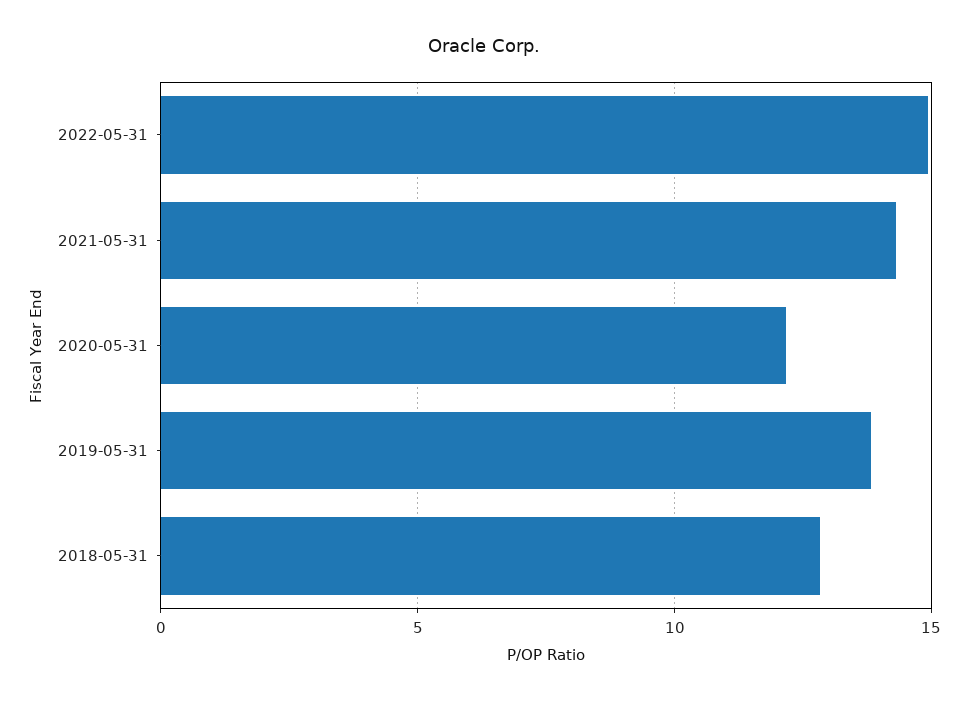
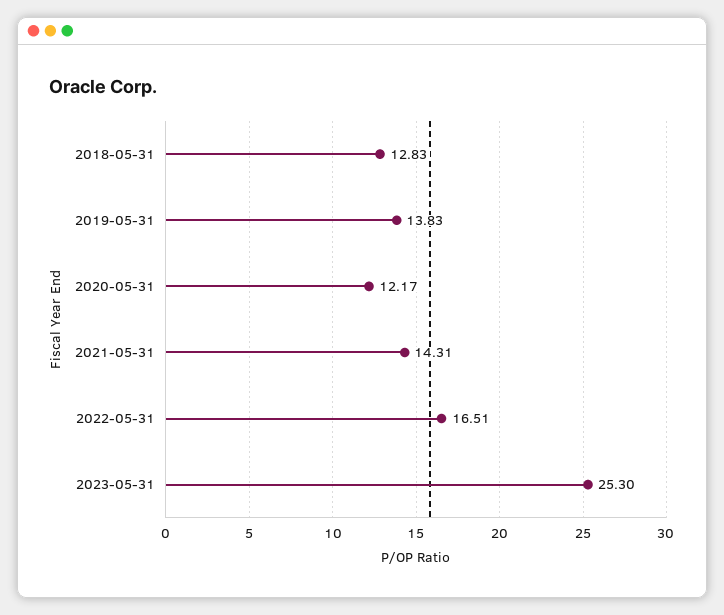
2022-05-31: 15 -> 16.51
2023-05-31: none -> 25.3

